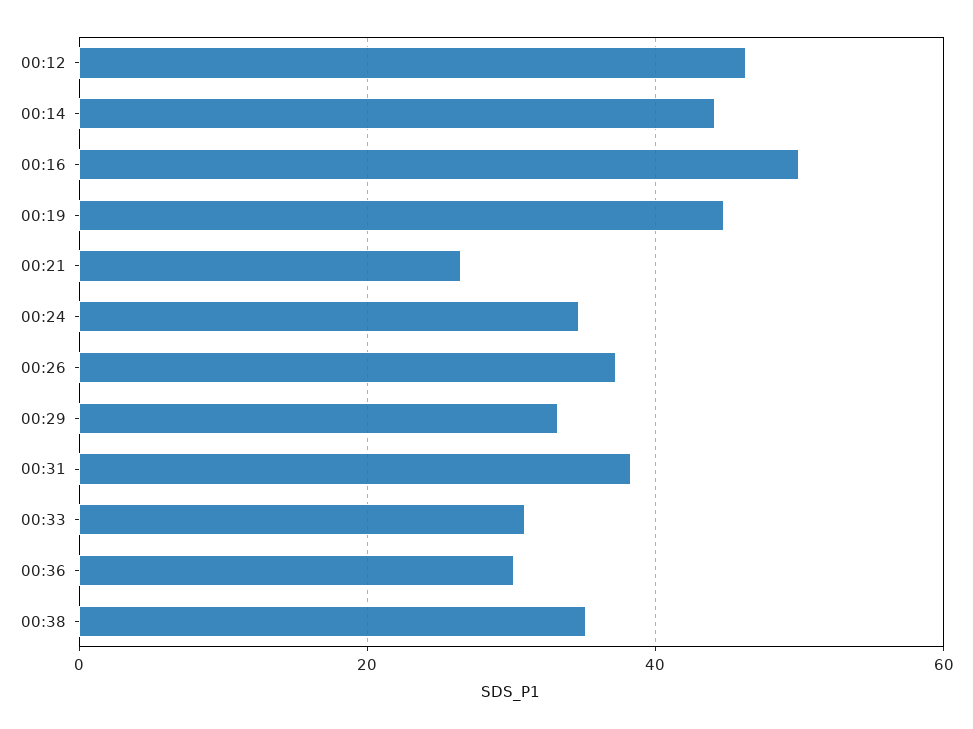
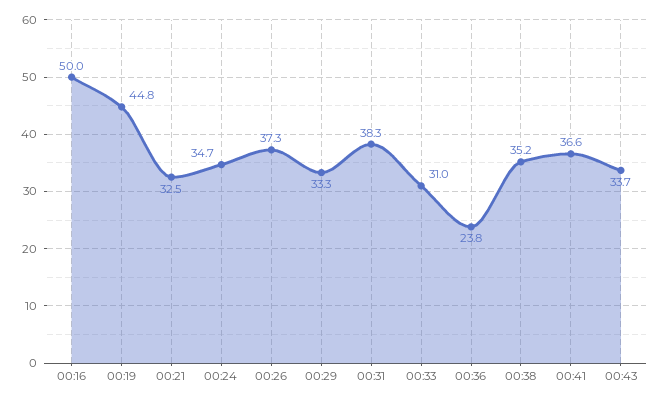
00:12: 46 -> none
00:14: 44 -> none
00:21: 26 -> 32.5
00:36: 30 -> 23.8
00:41: none -> 36.6
00:43: none -> 33.7

